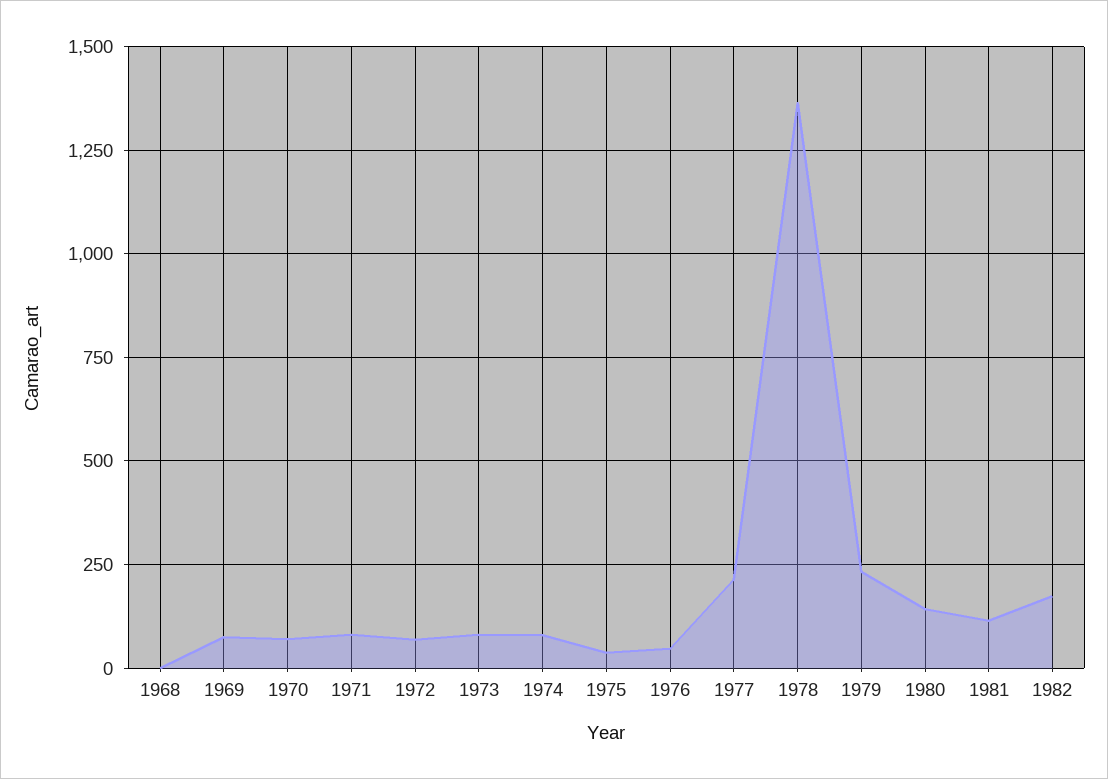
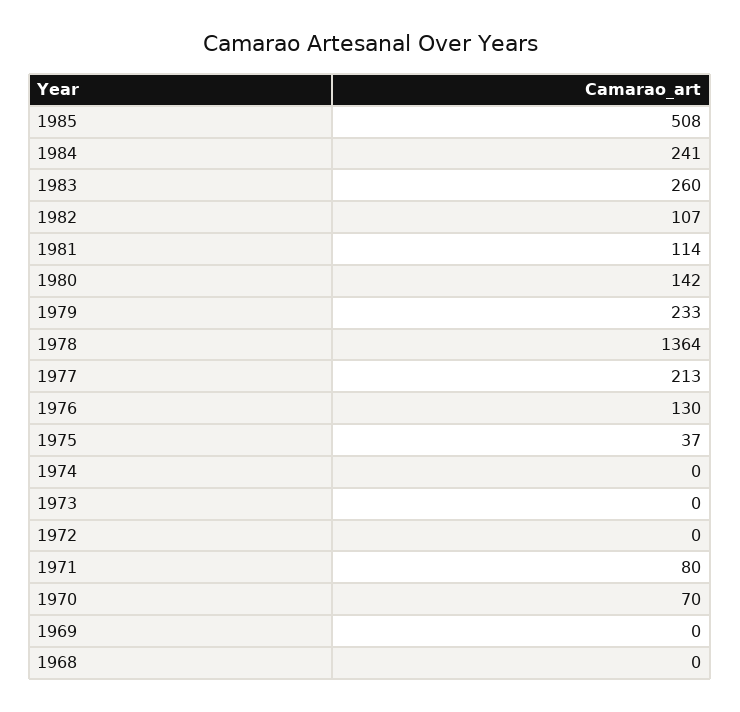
1969: 75 -> 0
1972: 75 -> 0
1973: 75 -> 0
1974: 75 -> 0
1976: 50 -> 130
1982: 175 -> 107
1985: none -> 508
1984: none -> 241
1983: none -> 260

